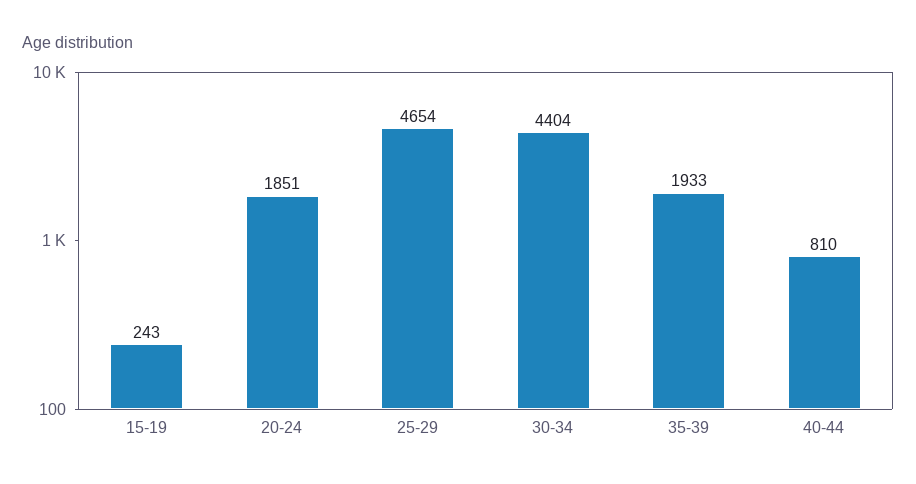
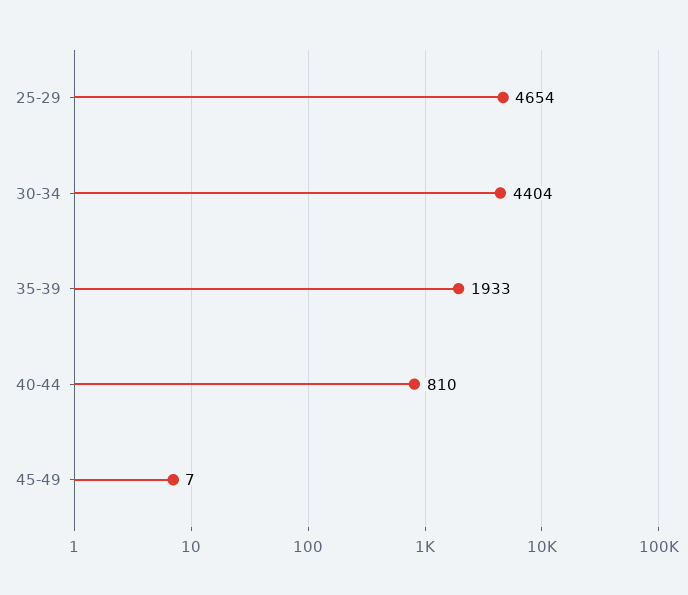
15-19: 243 -> none
20-24: 1851 -> none
45-49: none -> 7

